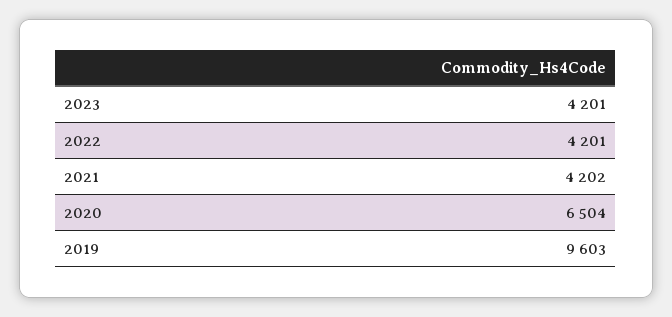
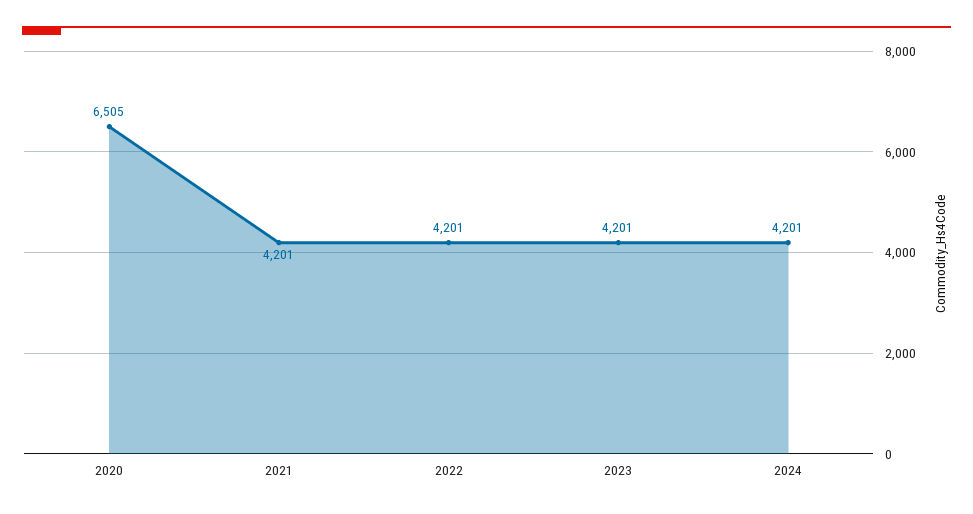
2021: 4202 -> 4201
2020: 6504 -> 6505
2019: 9603 -> none
2024: none -> 4201

